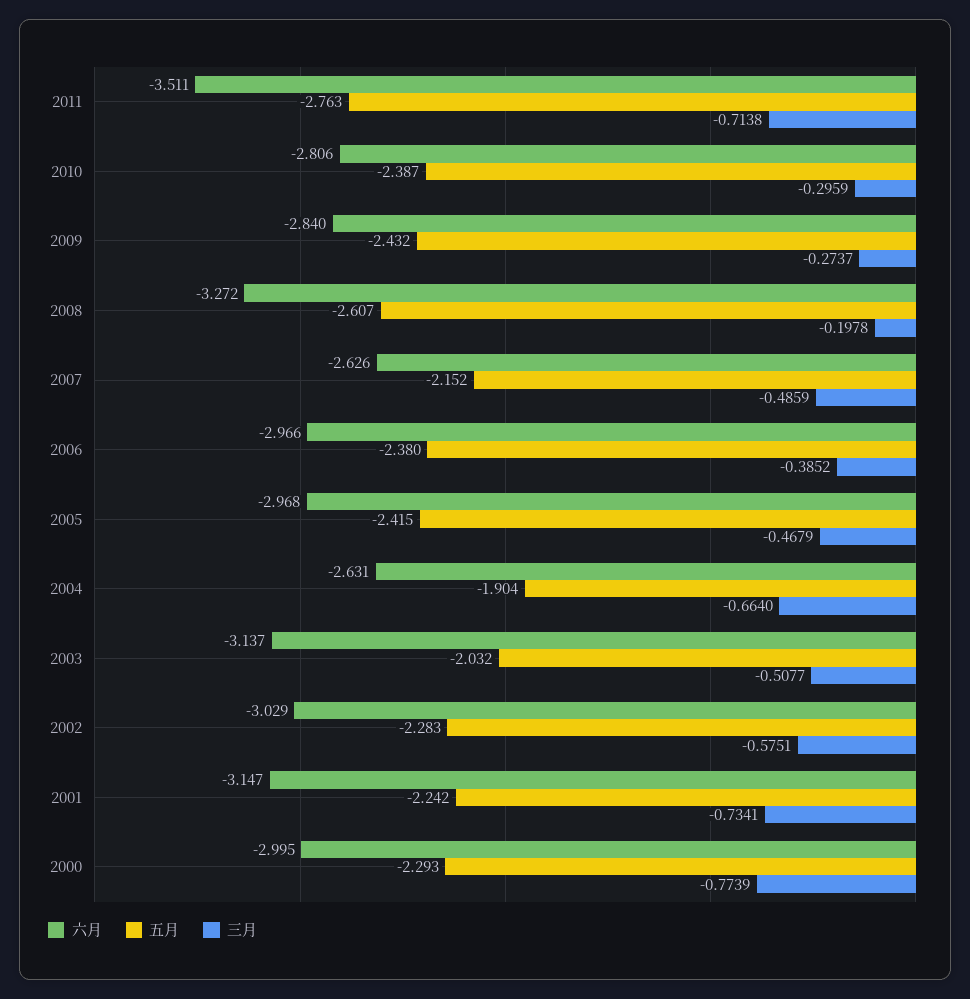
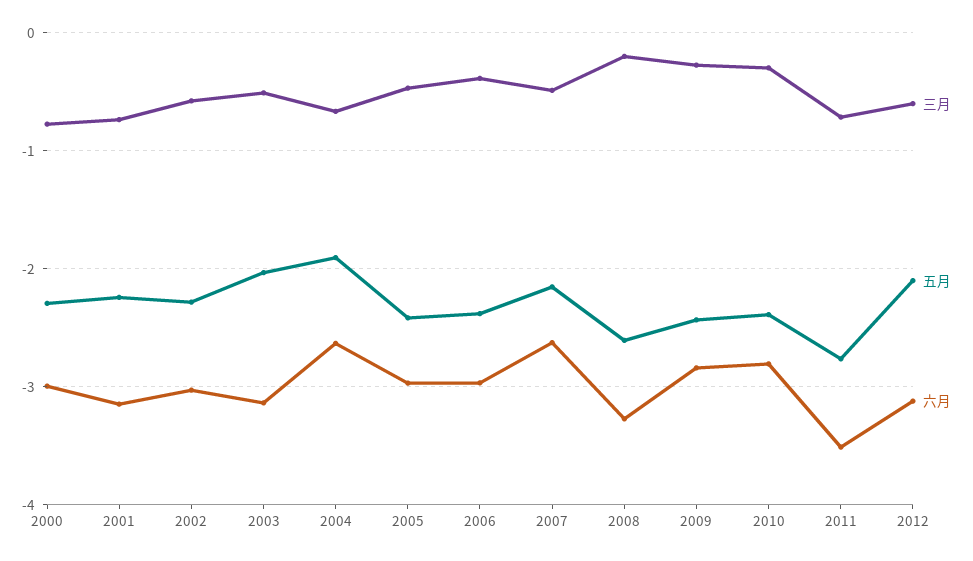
三月, 2012: none -> -0.6
五月, 2012: none -> -2.1
六月, 2012: none -> -3.1

